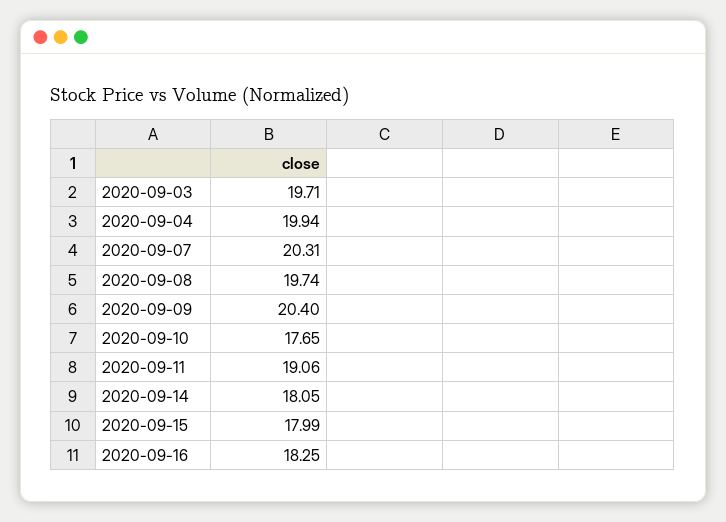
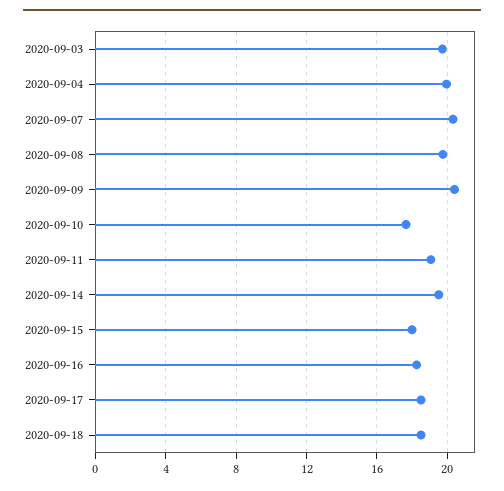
2020-09-14: 18.05 -> 19.5
2020-09-17: none -> 18.5
2020-09-18: none -> 18.5

